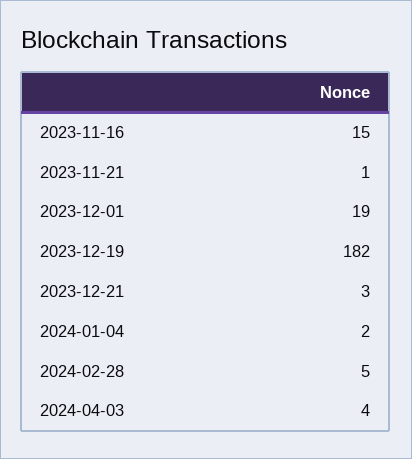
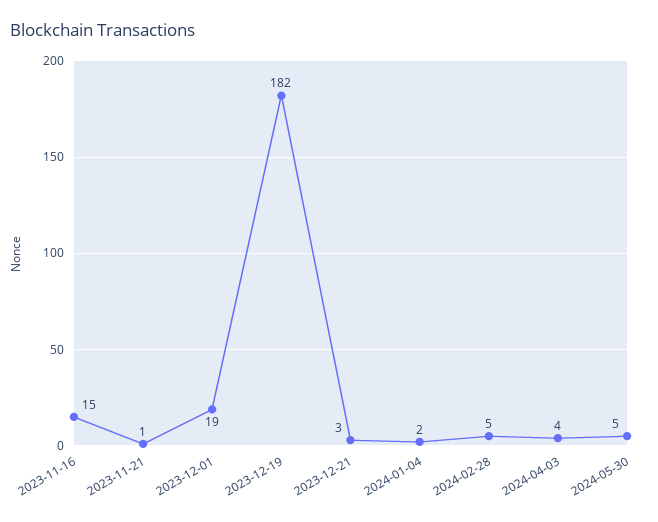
2024-05-30: none -> 5

